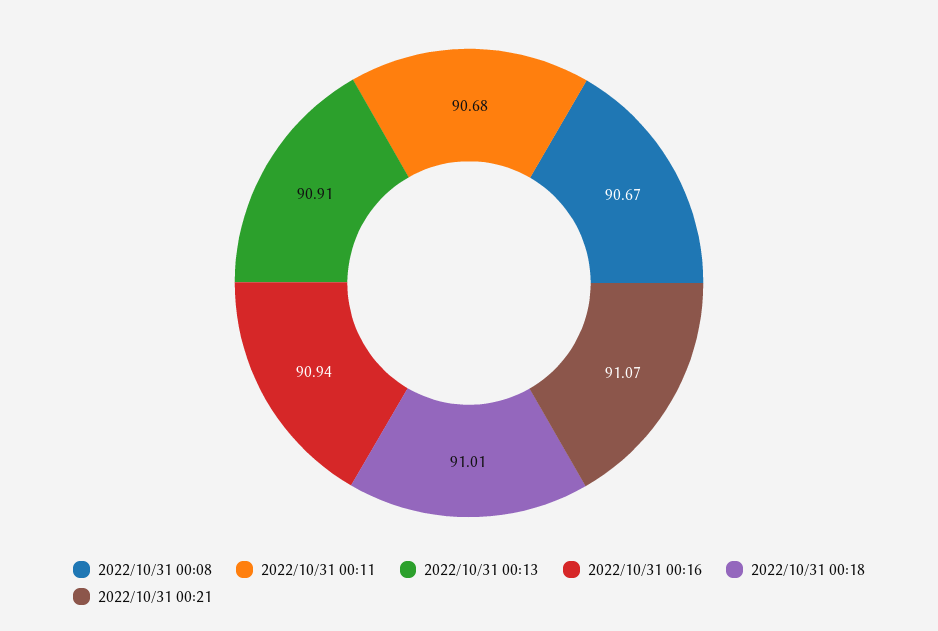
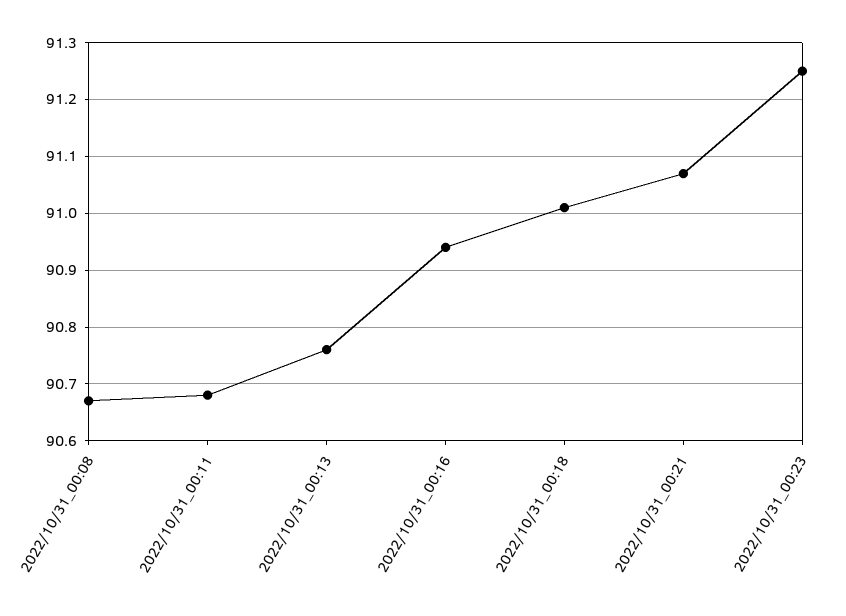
2022/10/31 00:13: 90.91 -> 90.75
2022/10/31_00:23: none -> 91.25

